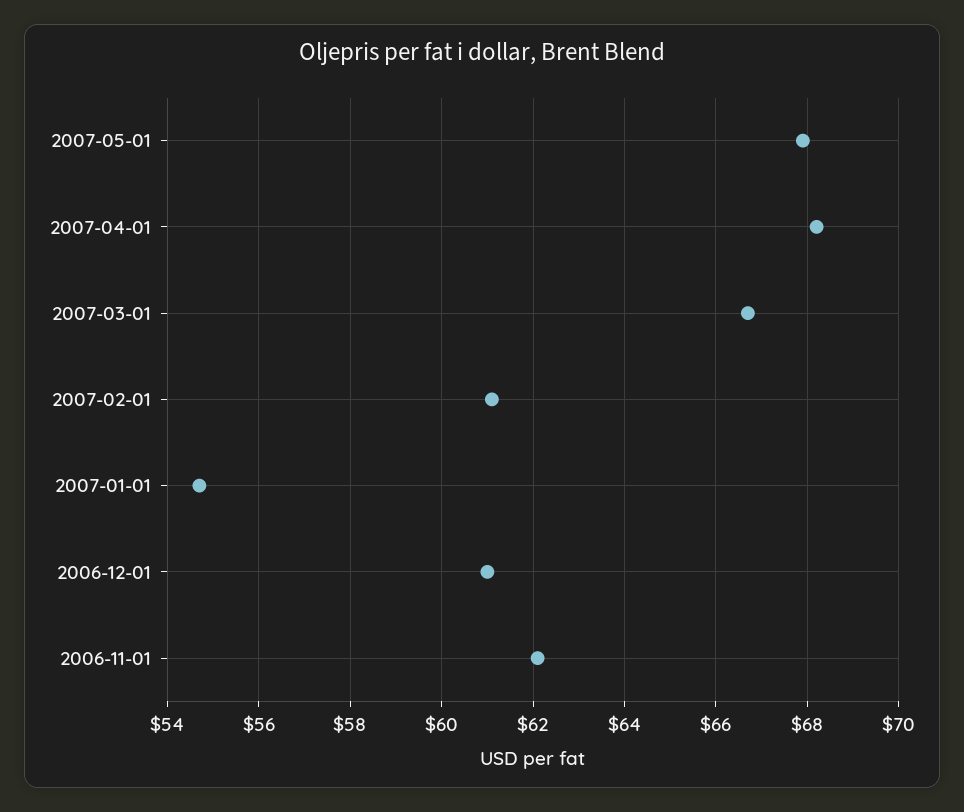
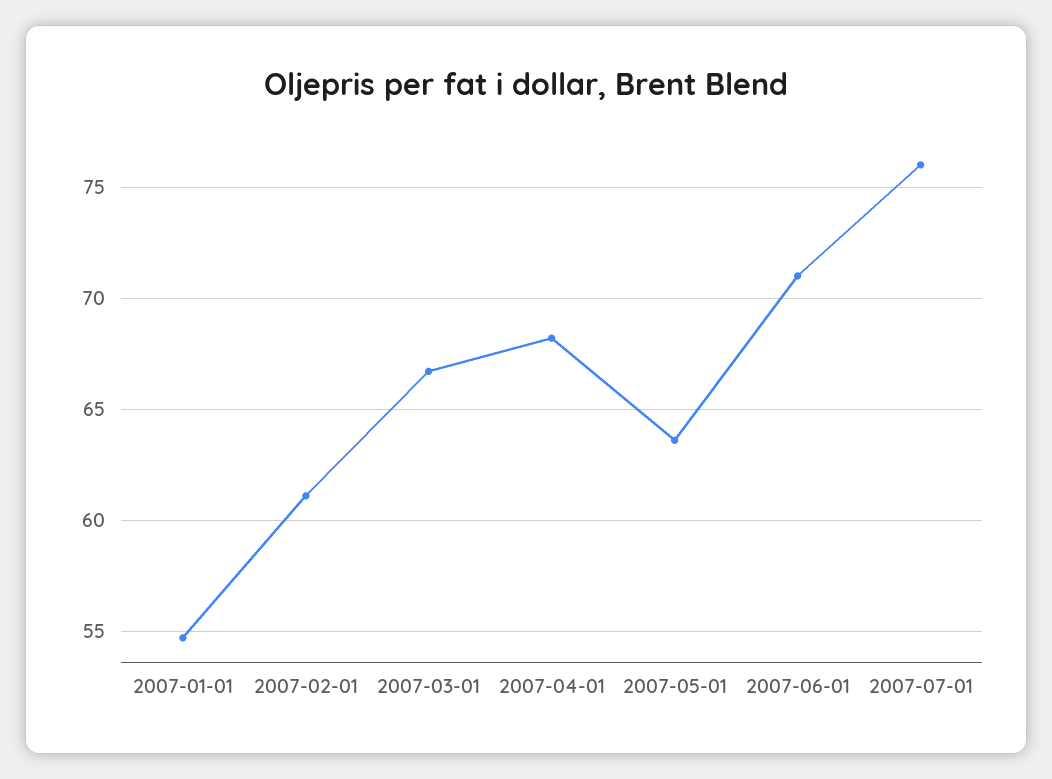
2007-05-01: 68 -> 63.5
2006-12-01: 61 -> none
2006-11-01: 62 -> none
2007-06-01: none -> 71
2007-07-01: none -> 76

